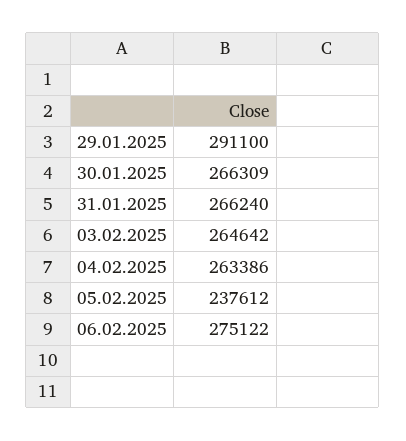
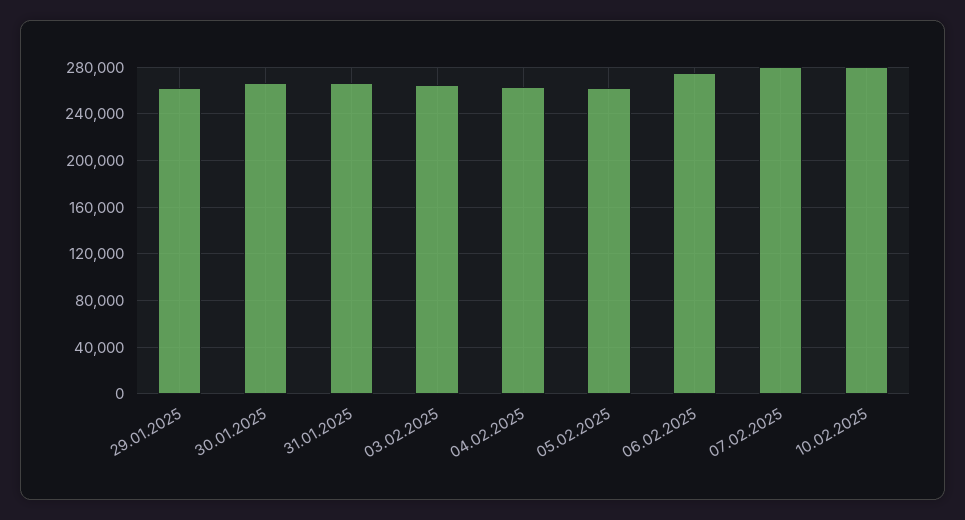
29.01.2025: 291100 -> 260000
05.02.2025: 237612 -> 260000
07.02.2025: none -> 280000
10.02.2025: none -> 280000

